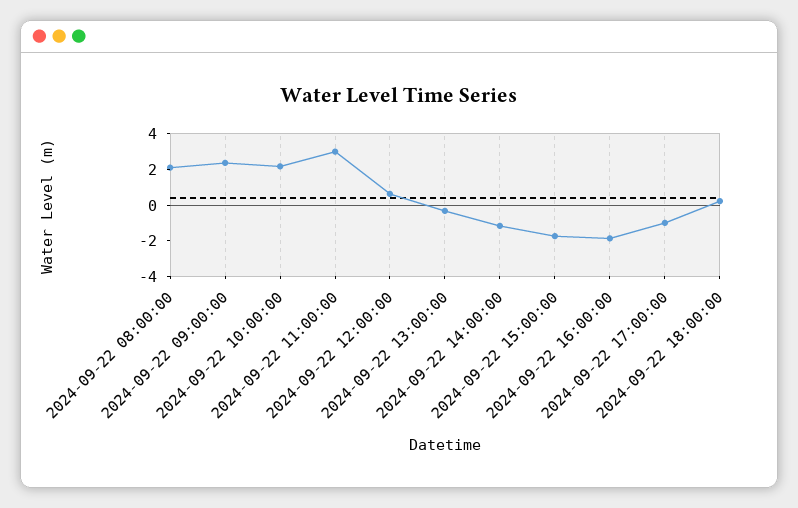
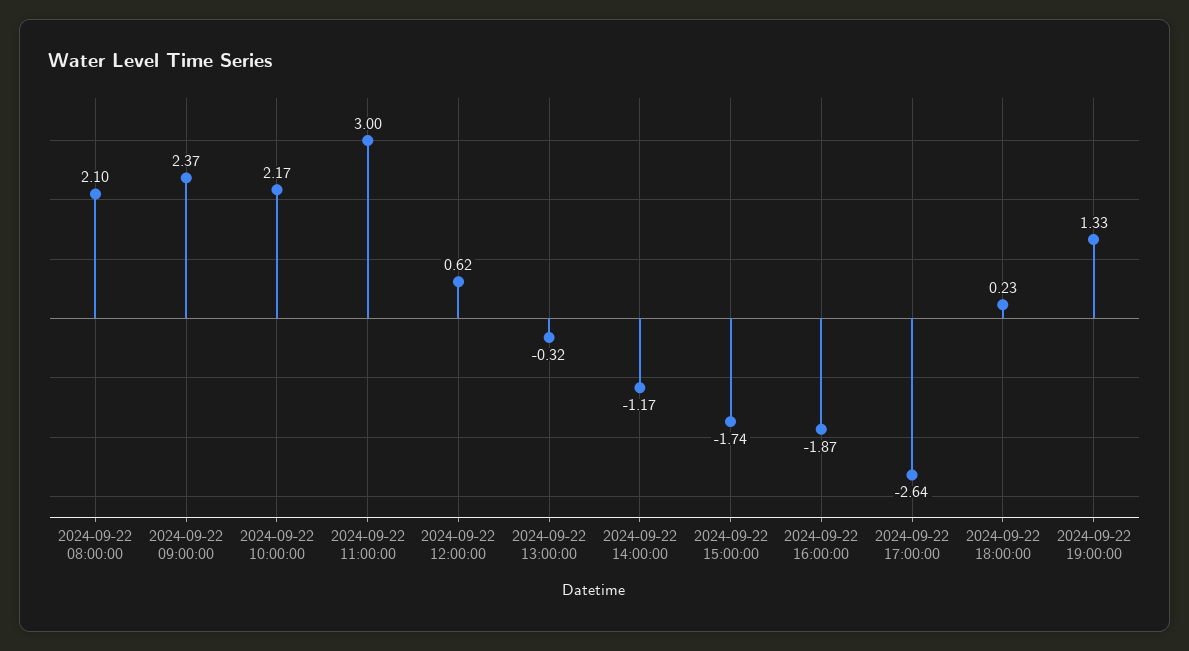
2024-09-22 17:00:00: -1 -> -2.64
2024-09-22 19:00:00: none -> 1.33

